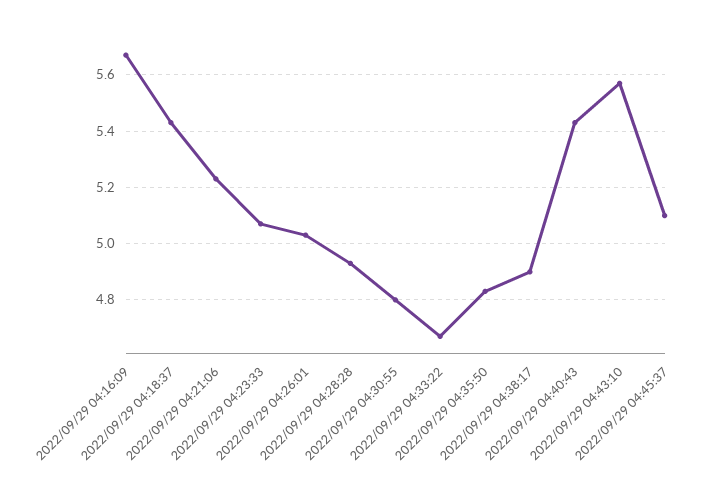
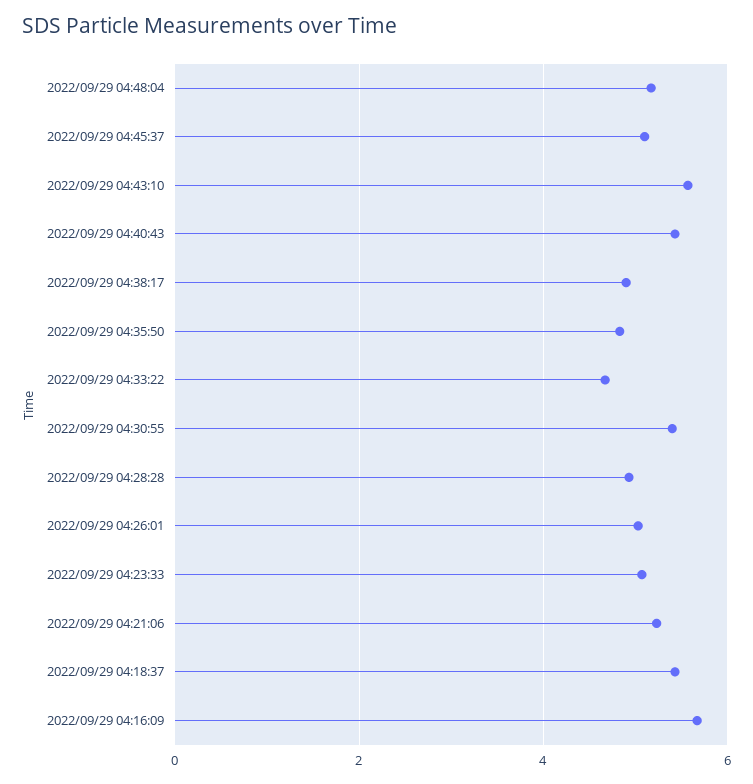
2022/09/29 04:30:55: 4.8 -> 5.4
2022/09/29 04:48:04: none -> 5.2

